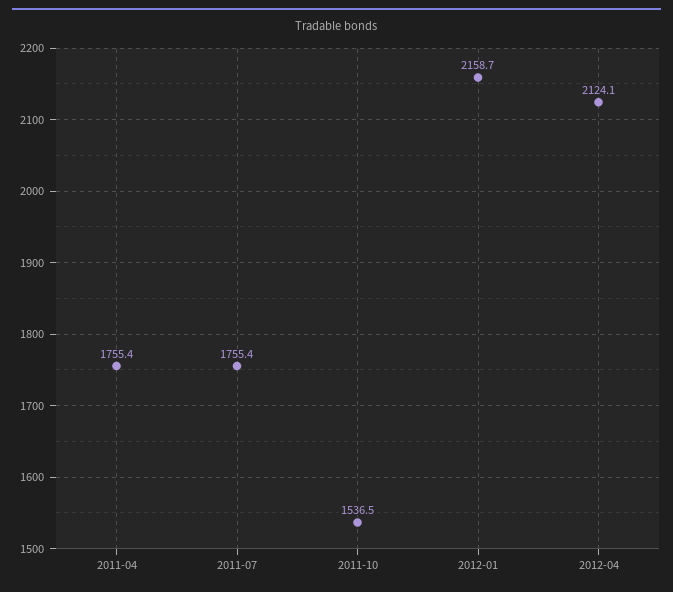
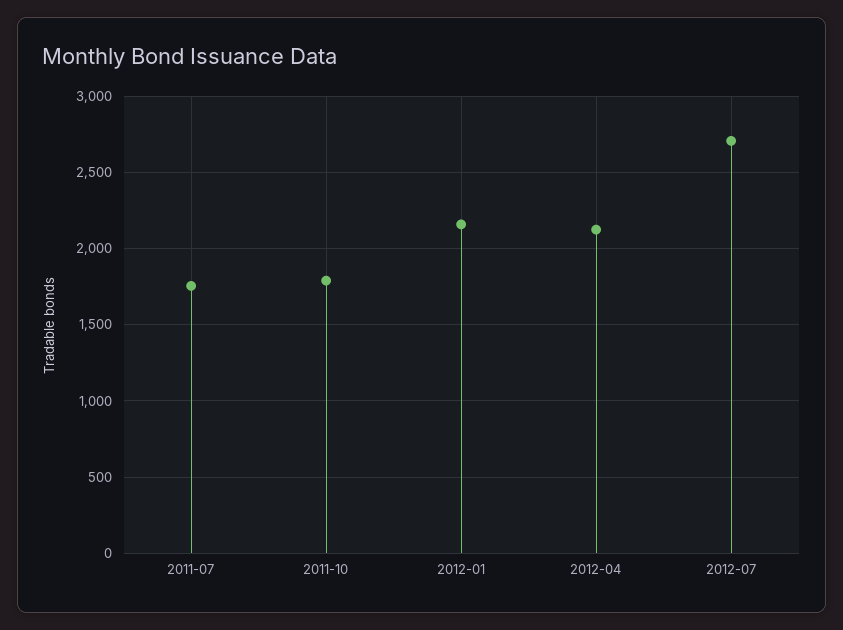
2011-04: 1755.4 -> none
2011-10: 1536.5 -> 1800
2012-07: none -> 2700

